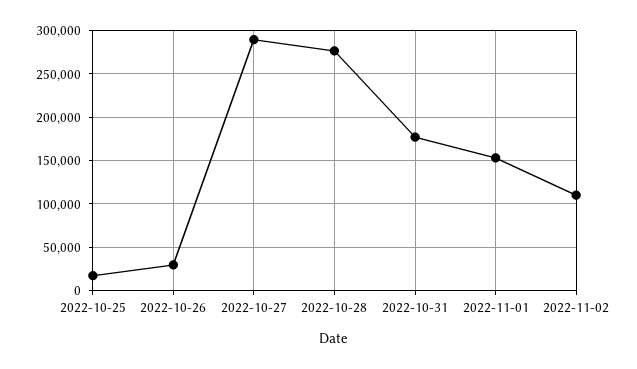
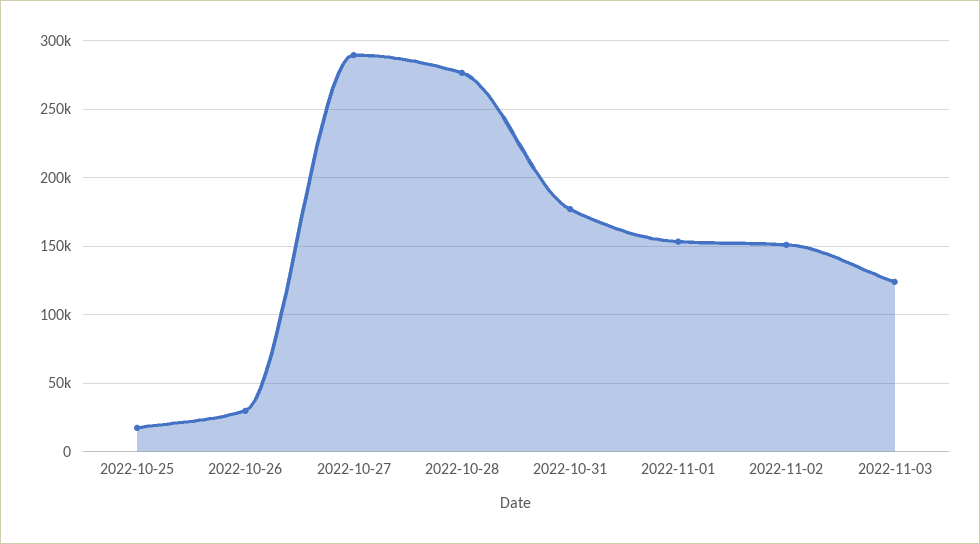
2022-11-02: 110000 -> 150000
2022-11-03: none -> 125000

